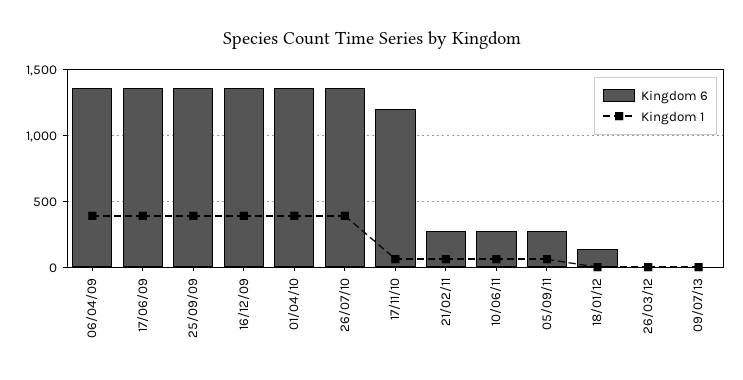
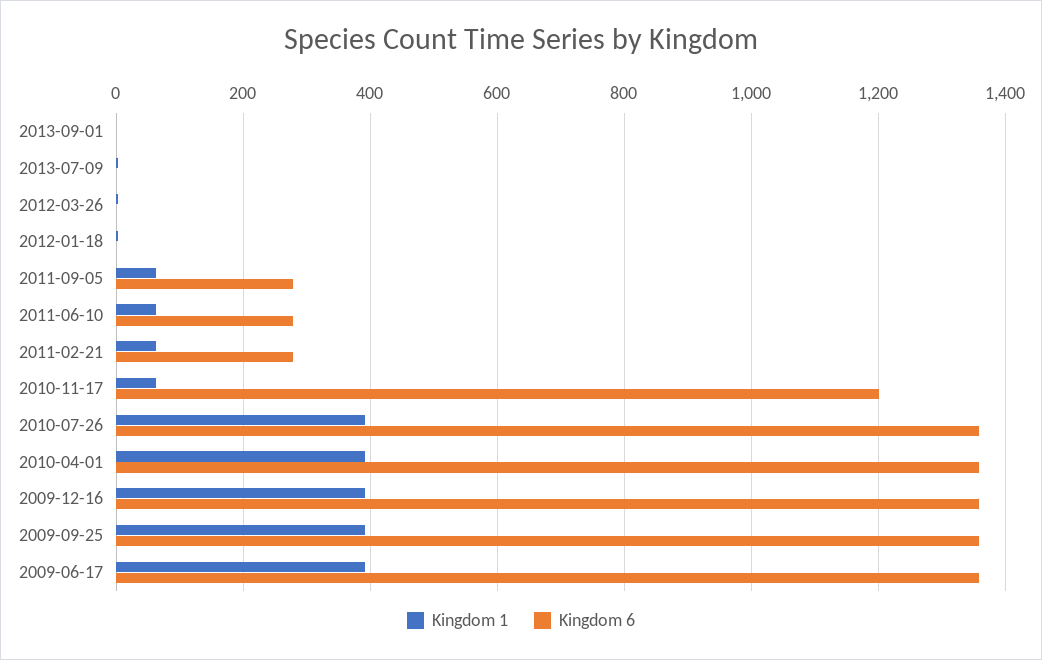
Kingdom 6, 06/04/09: 1350 -> none
Kingdom 1, 06/04/09: 400 -> none
Kingdom 6, 18/01/12: 150 -> 0
Kingdom 1, 2013-09-01: none -> 0
Kingdom 6, 2013-09-01: none -> 0

